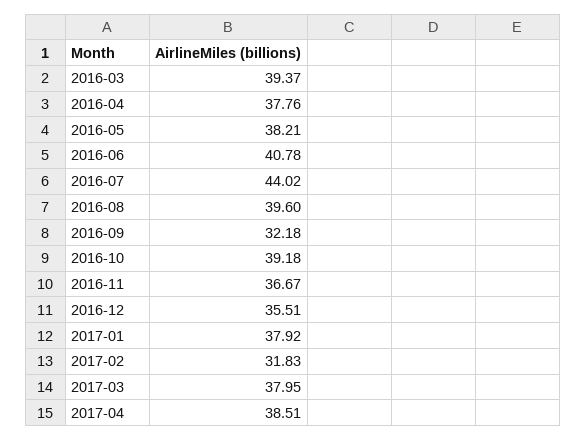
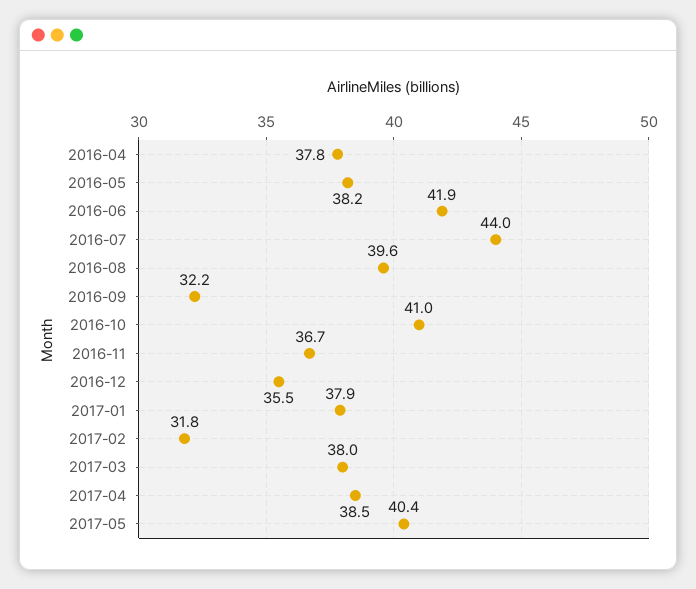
2016-03: 39.37 -> none
2016-06: 40.78 -> 41.9
2016-10: 39.18 -> 41
2017-05: none -> 40.4

